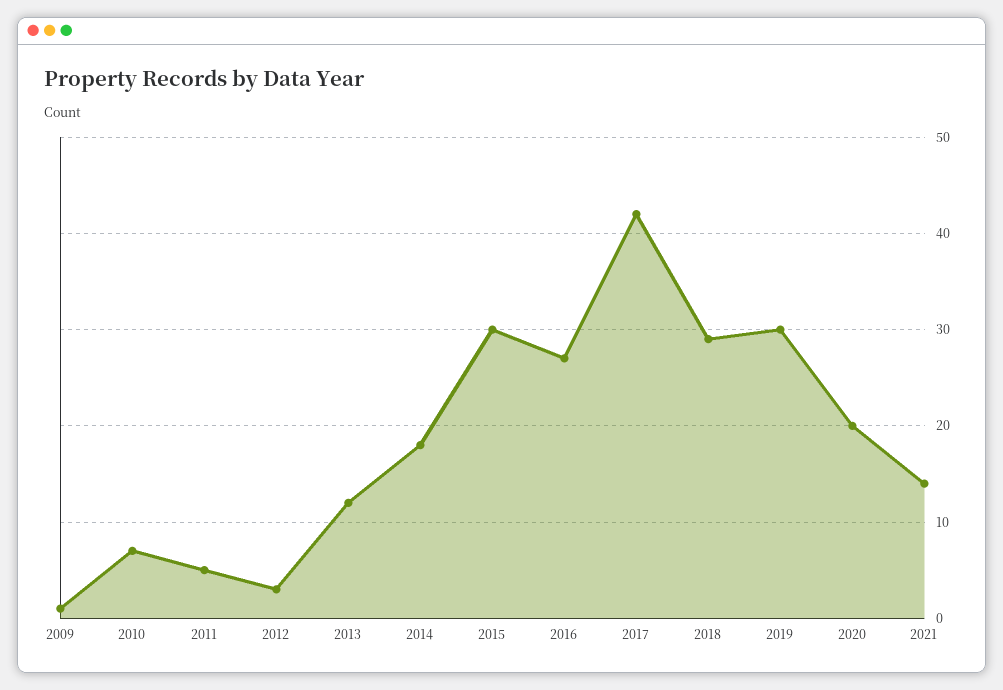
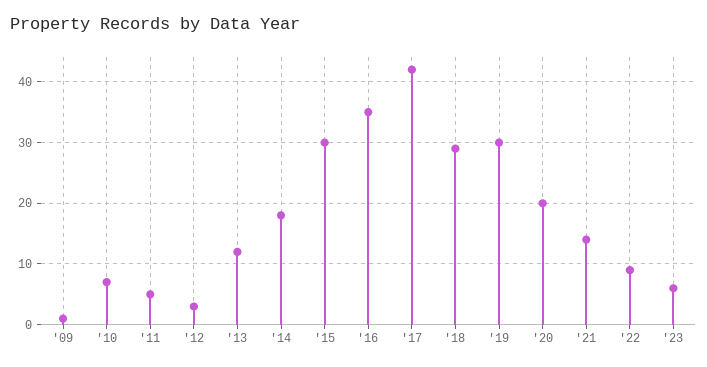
2016: 27 -> 35
'22: none -> 9
'23: none -> 6

